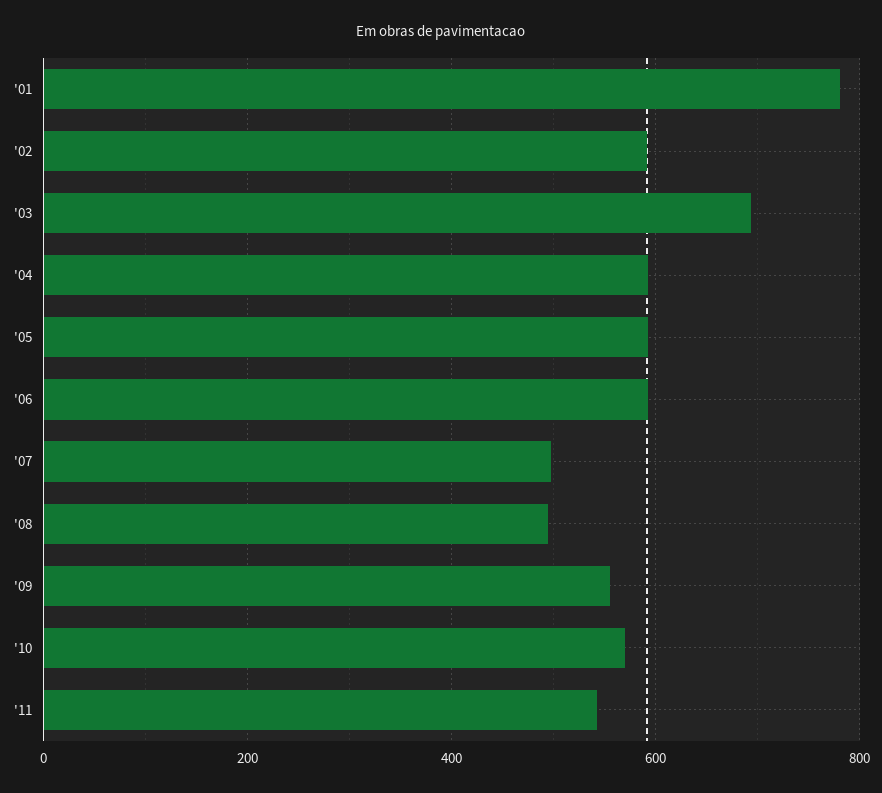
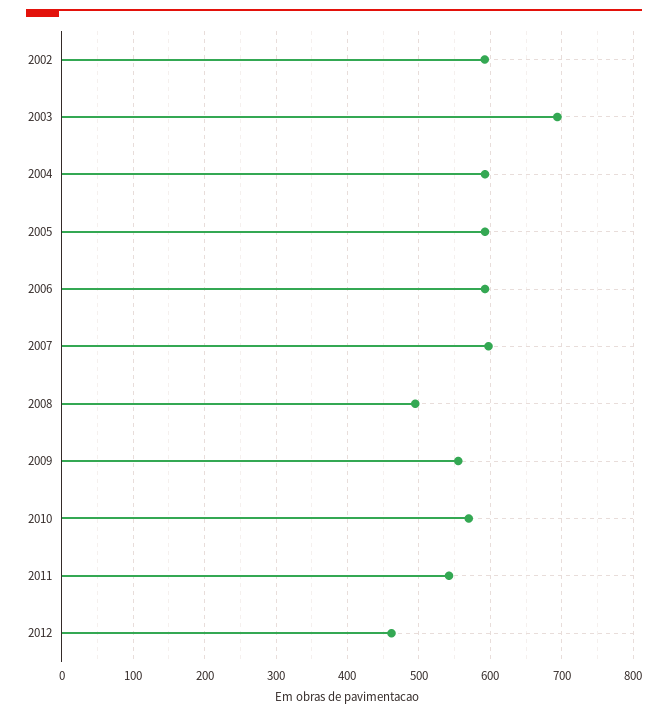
'01: 780 -> none
'07: 500 -> 600
2012: none -> 460

